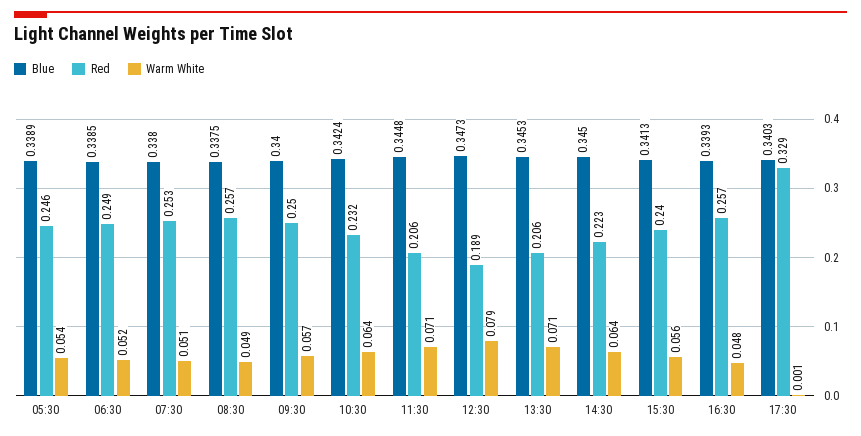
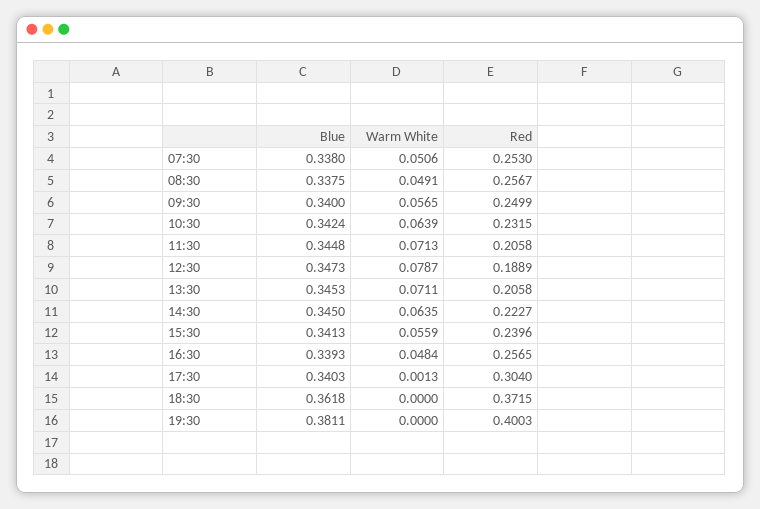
Blue, 05:30: 0.3389 -> none
Red, 05:30: 0.246 -> none
Warm White, 05:30: 0.054 -> none
Blue, 06:30: 0.3385 -> none
Red, 06:30: 0.249 -> none
Warm White, 06:30: 0.052 -> none
Red, 17:30: 0.329 -> 0.304
Blue, 18:30: none -> 0.3618
Warm White, 18:30: none -> 0
Red, 18:30: none -> 0.3715
Blue, 19:30: none -> 0.3811
Warm White, 19:30: none -> 0
Red, 19:30: none -> 0.4003

